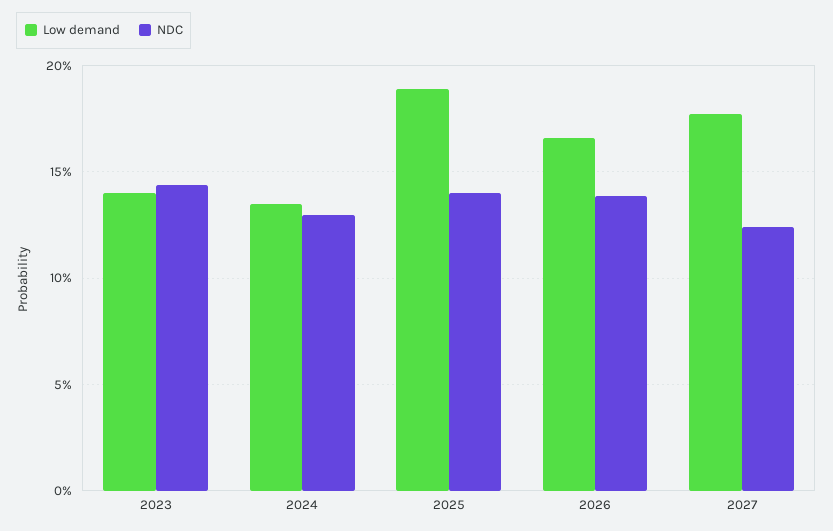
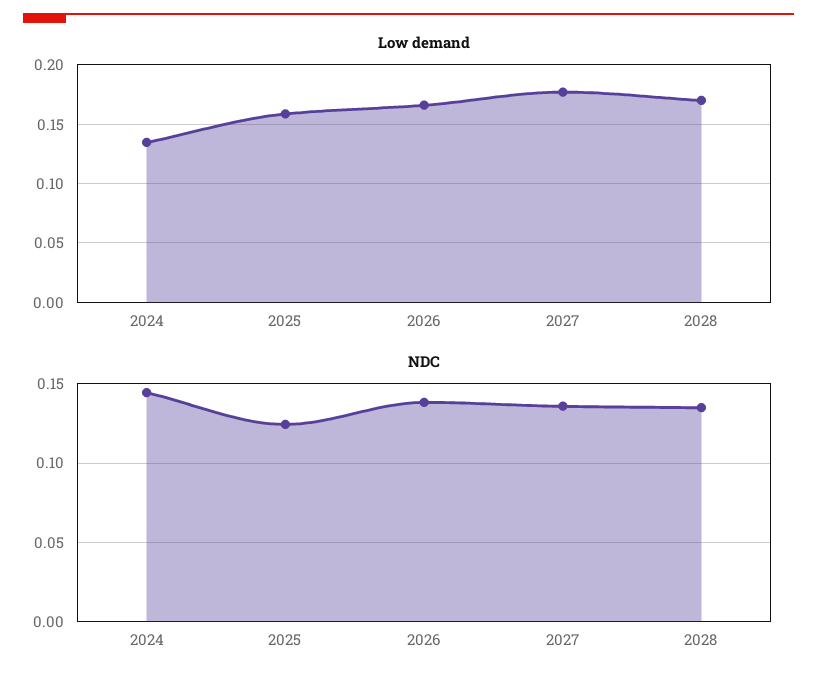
Low demand, 2023: 0.14 -> none
NDC, 2023: 0.145 -> none
NDC, 2024: 0.13 -> 0.145
Low demand, 2025: 0.19 -> 0.16
NDC, 2025: 0.14 -> 0.125
NDC, 2027: 0.125 -> 0.135
Low demand, 2028: none -> 0.17
NDC, 2028: none -> 0.135

